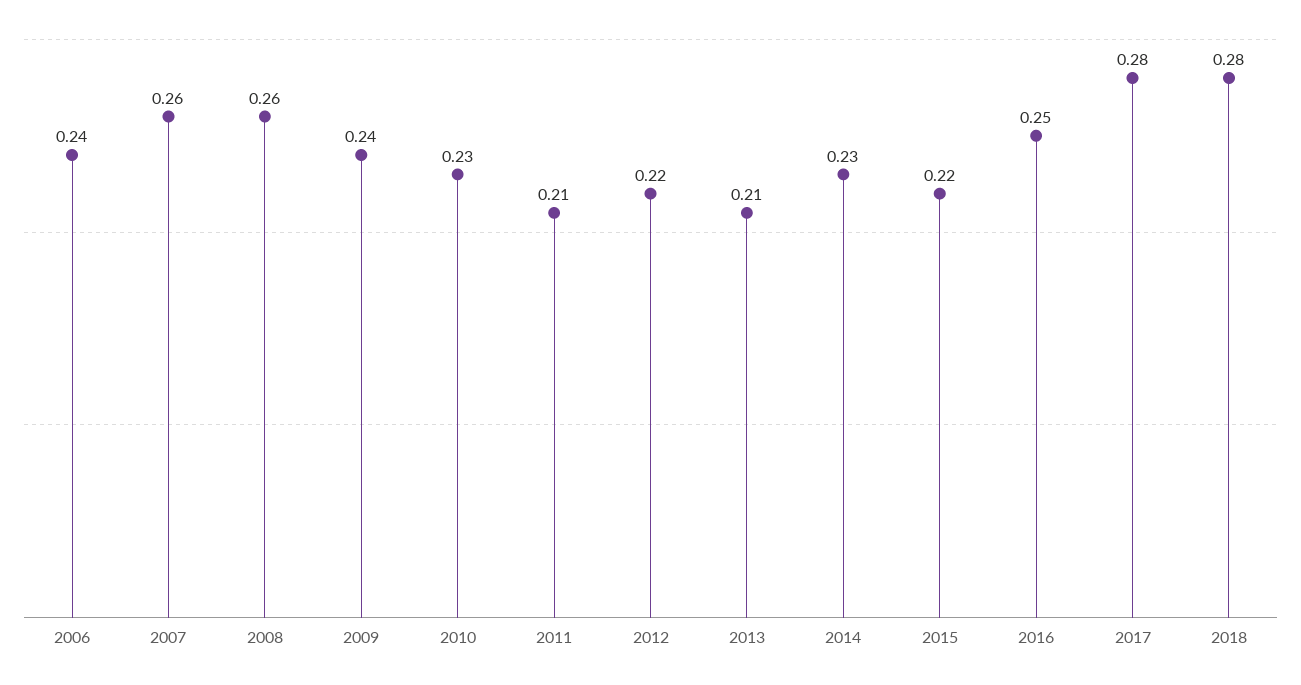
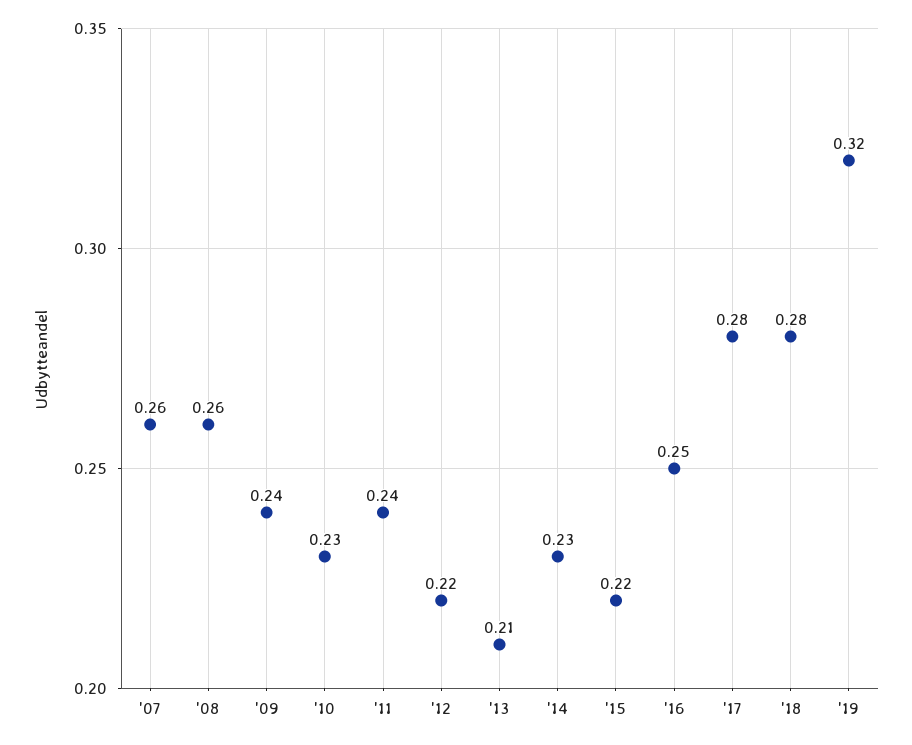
2006: 0.24 -> none
2011: 0.21 -> 0.24
'19: none -> 0.32

